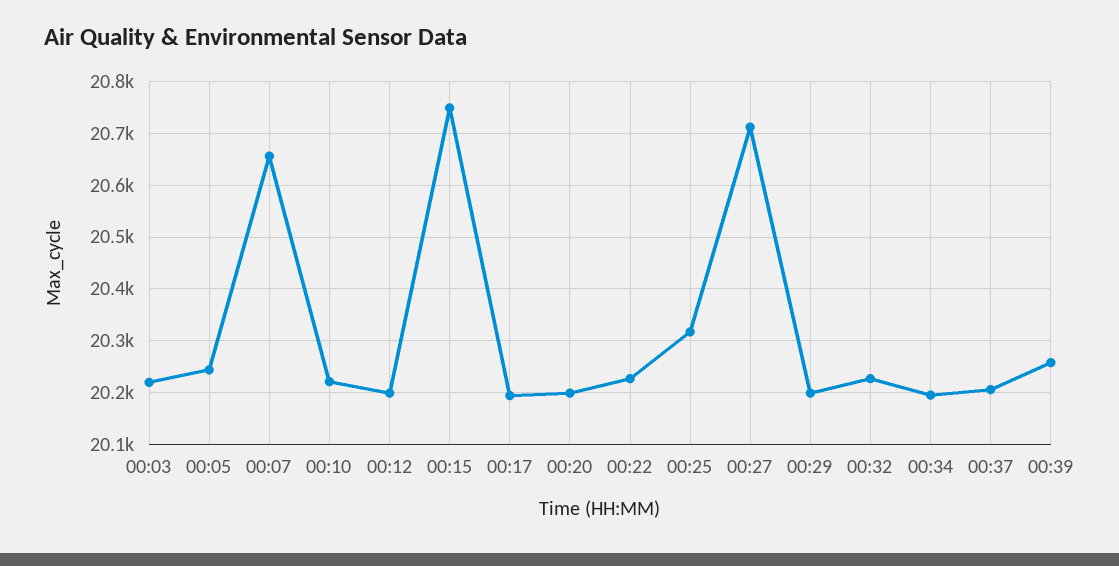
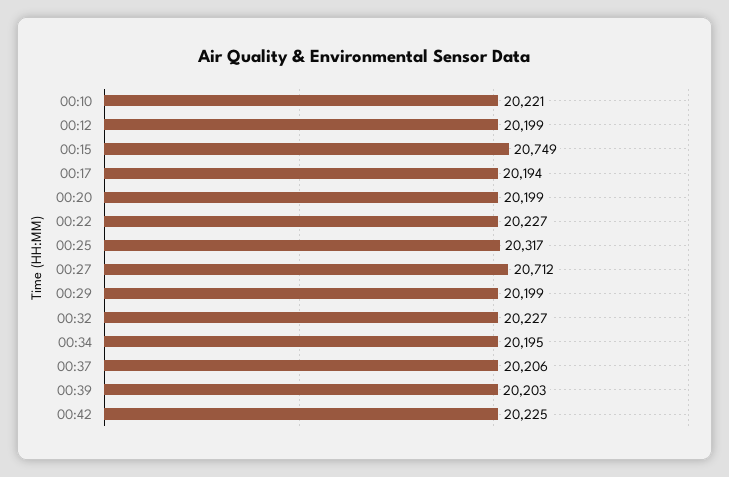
00:03: 20220 -> none
00:05: 20240 -> none
00:07: 20660 -> none
00:39: 20260 -> 20203
00:42: none -> 20225

